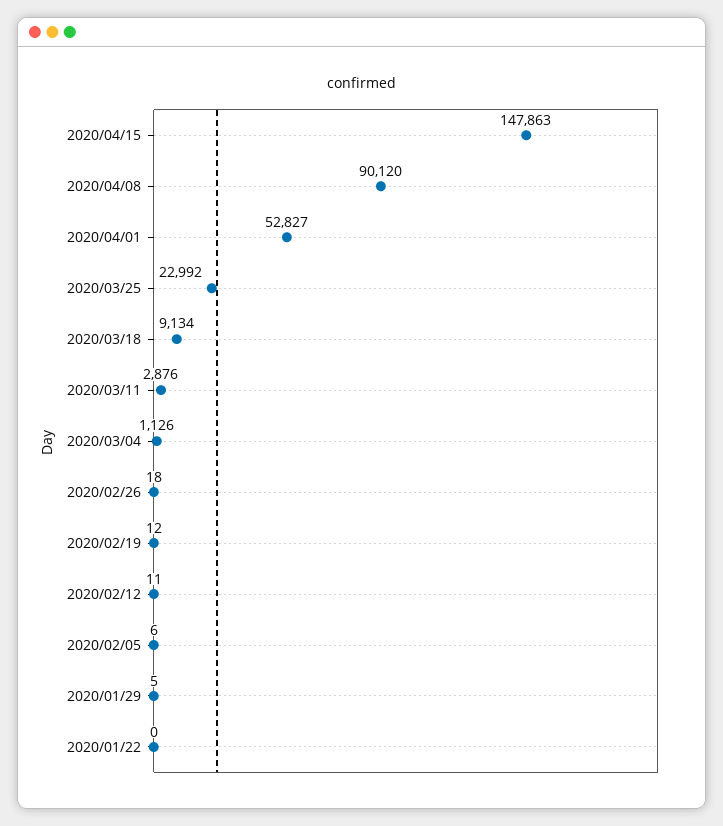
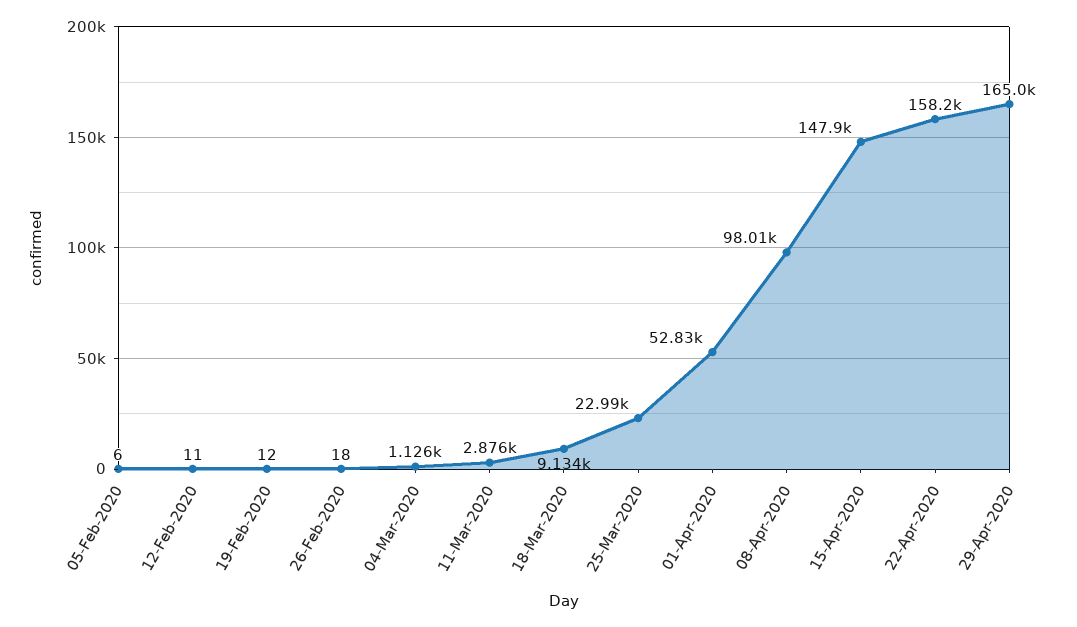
2020/04/08: 90120 -> 98010
2020/01/29: 5 -> none
2020/01/22: 0 -> none
22-Apr-2020: none -> 158200
29-Apr-2020: none -> 165000

